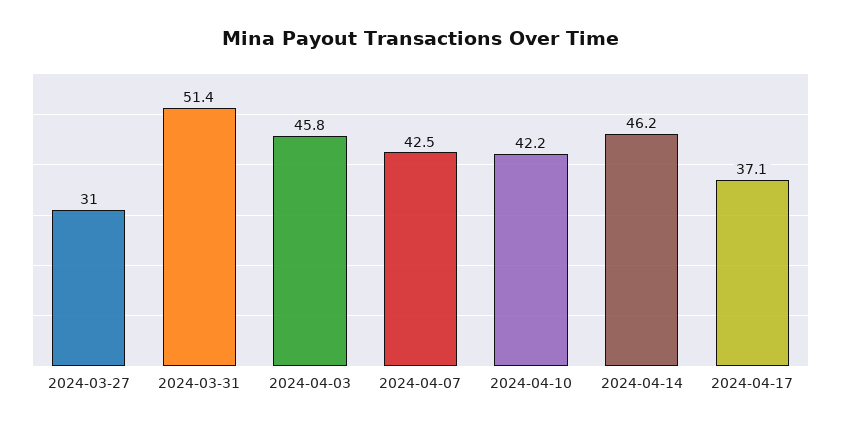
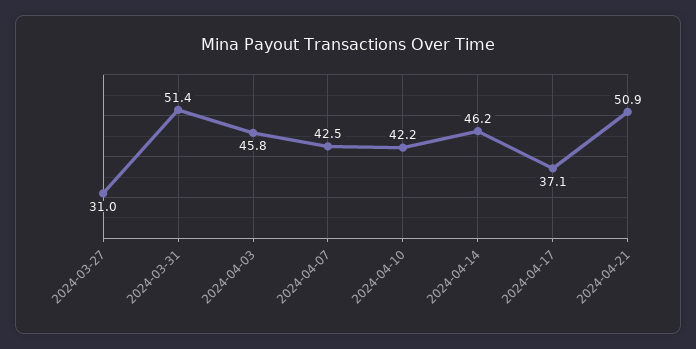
2024-04-21: none -> 50.9

